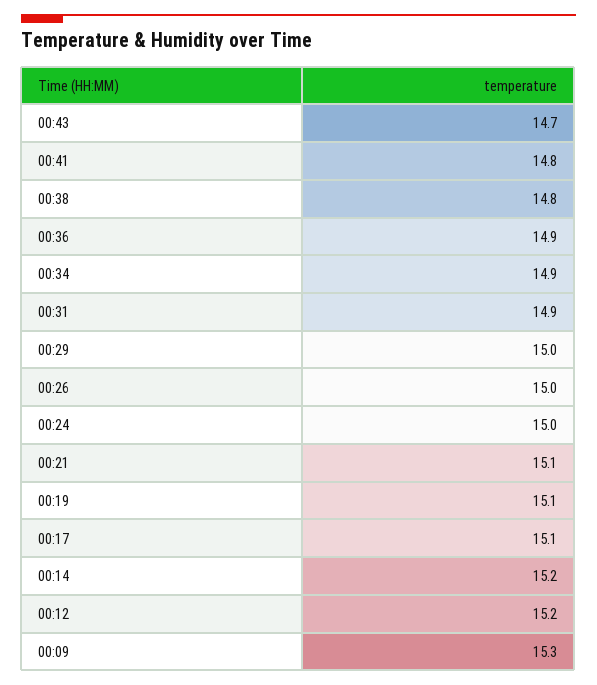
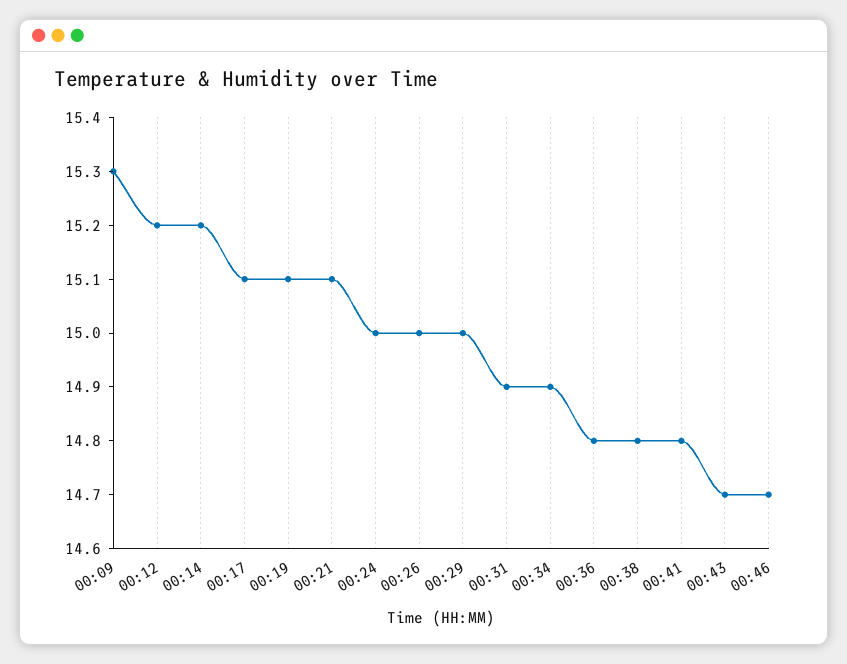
00:36: 14.9 -> 14.8
00:46: none -> 14.7

